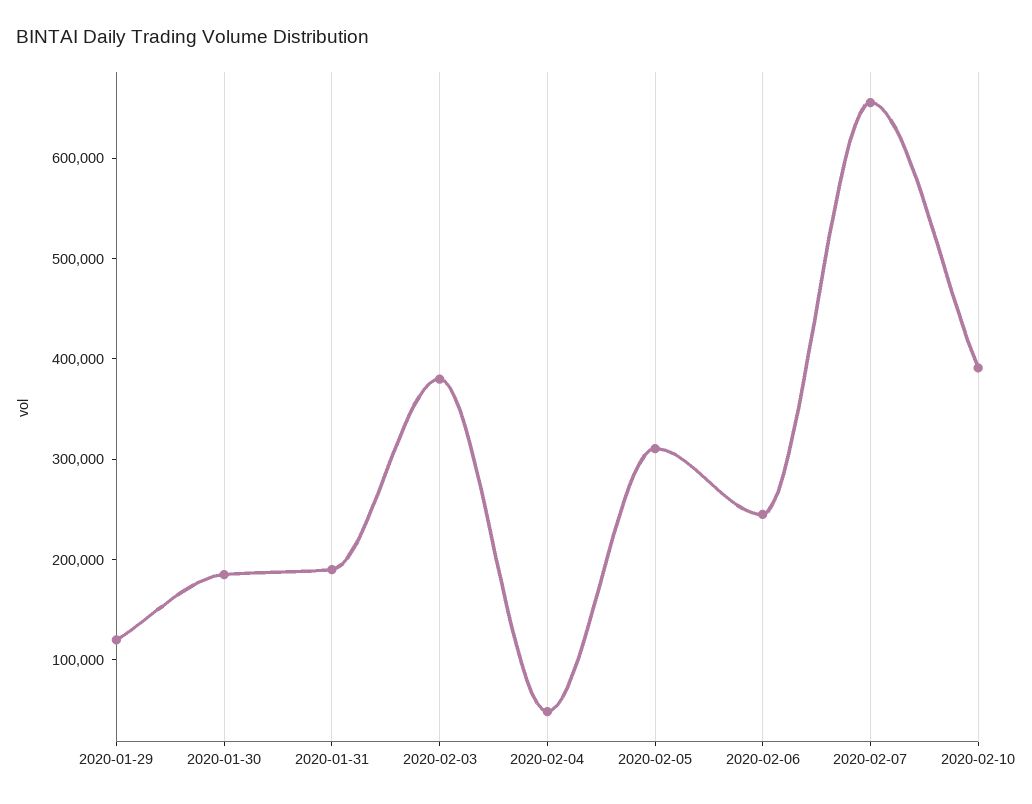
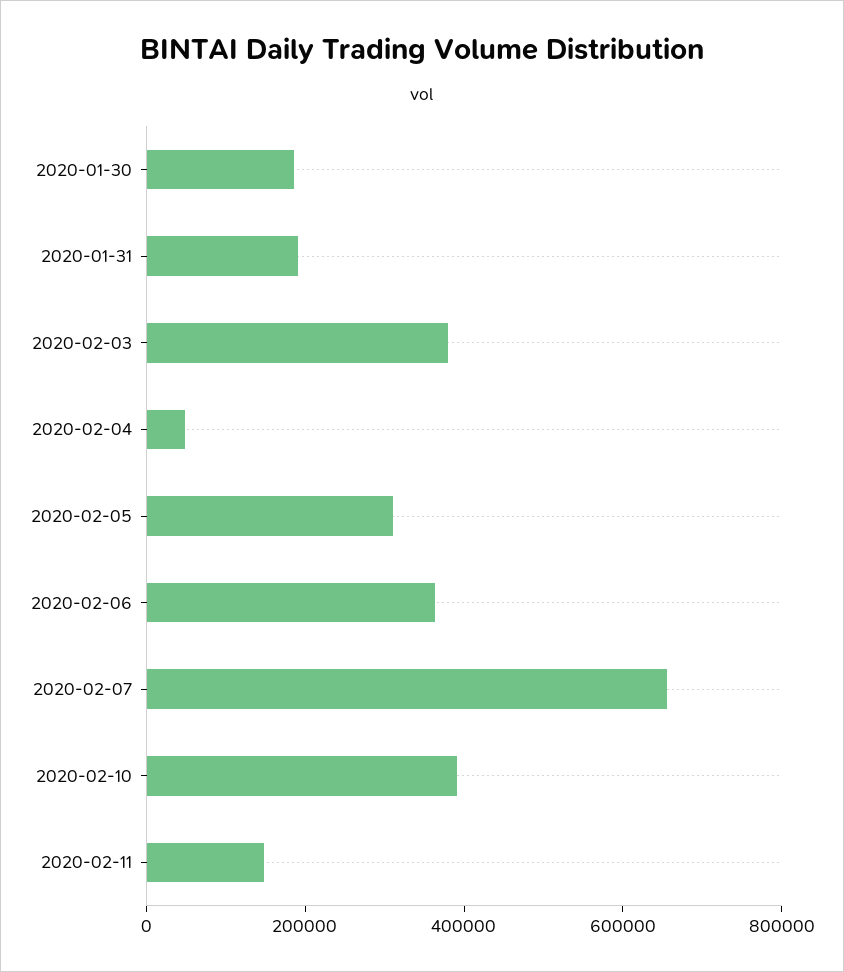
2020-01-29: 120000 -> none
2020-02-06: 240000 -> 350000
2020-02-11: none -> 150000

